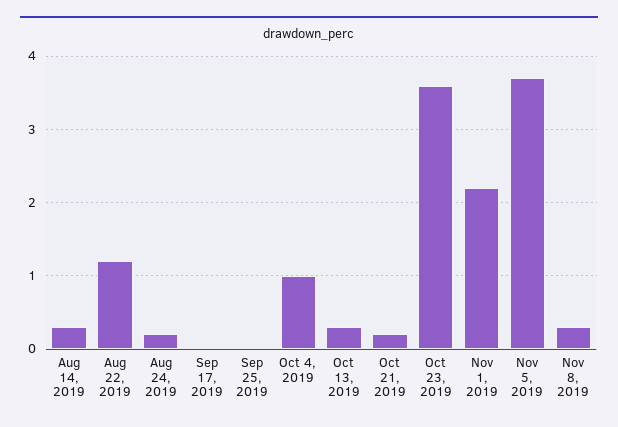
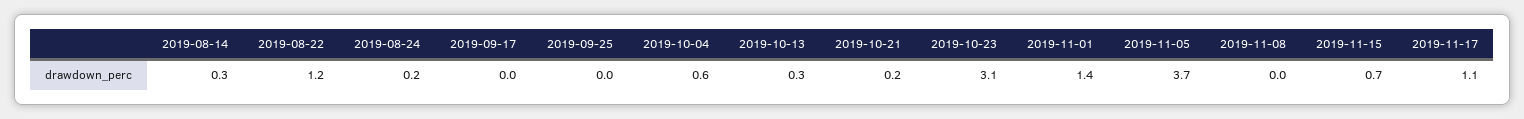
Oct 4, 2019: 1 -> 0.6
Oct 23, 2019: 3.6 -> 3.1
Nov 1, 2019: 2.2 -> 1.4
Nov 8, 2019: 0.3 -> 0
2019-11-15: none -> 0.7
2019-11-17: none -> 1.1

